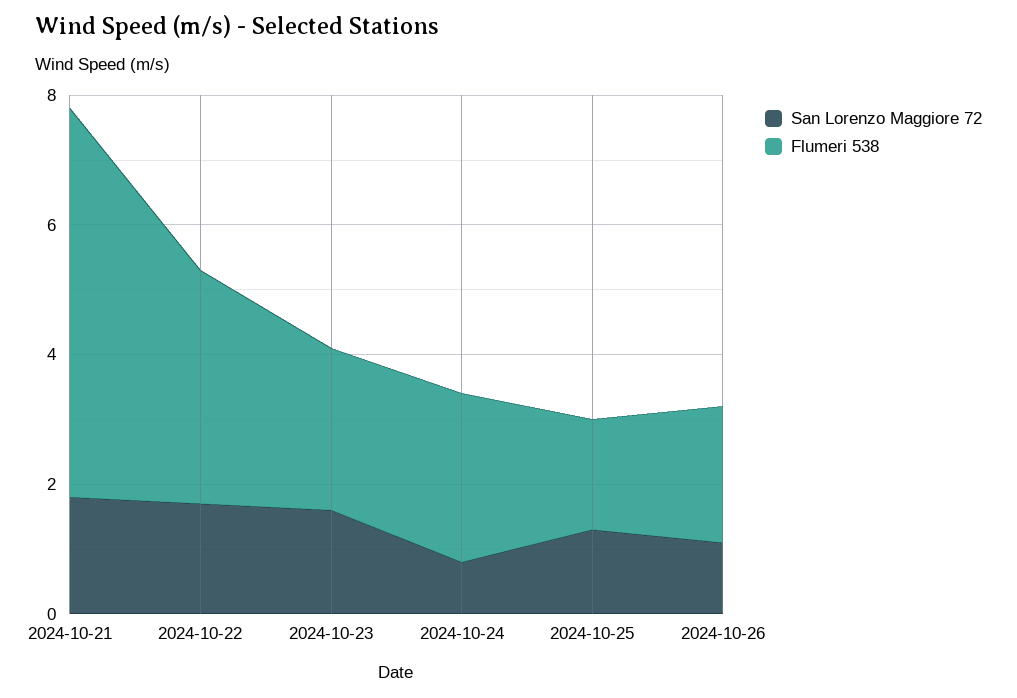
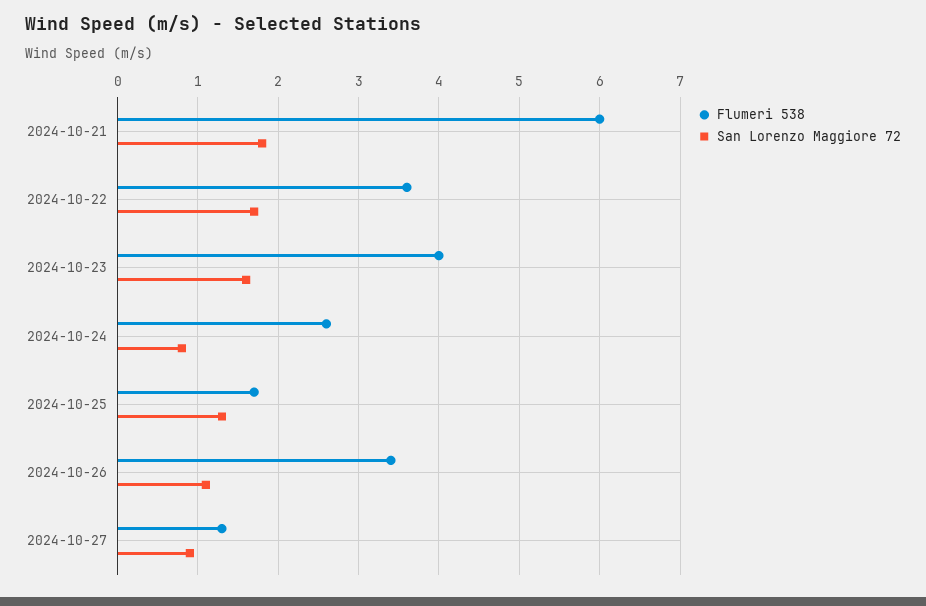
Flumeri 538, 2024-10-23: 2.5 -> 4
Flumeri 538, 2024-10-26: 2 -> 3.4
Flumeri 538, 2024-10-27: none -> 1.3
San Lorenzo Maggiore 72, 2024-10-27: none -> 0.9

